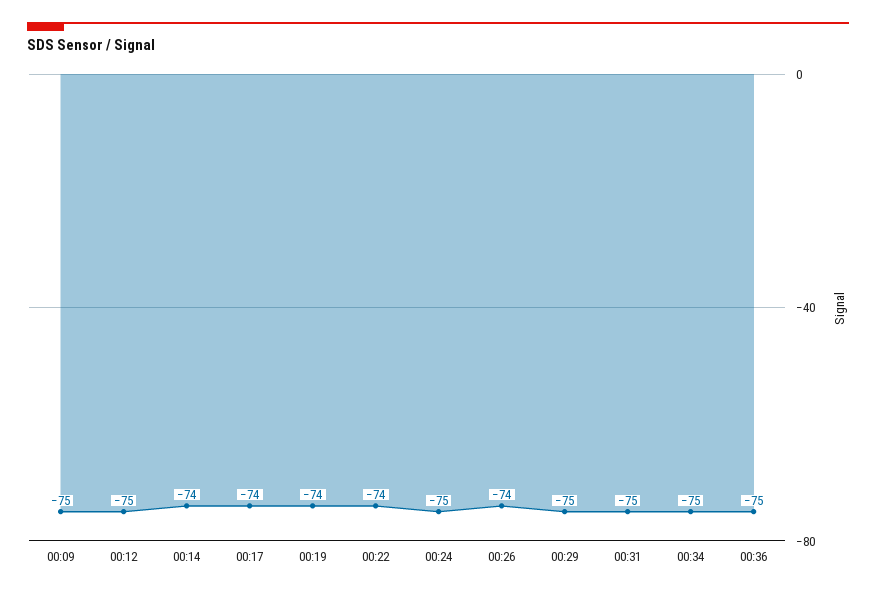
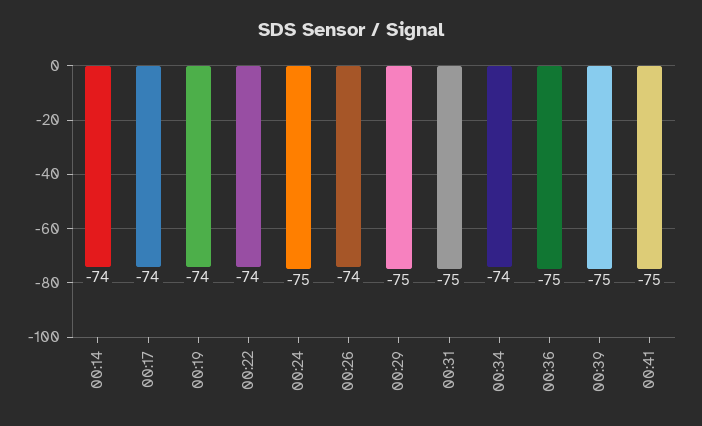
00:09: -75 -> none
00:12: -75 -> none
00:34: -75 -> -74
00:39: none -> -75
00:41: none -> -75

